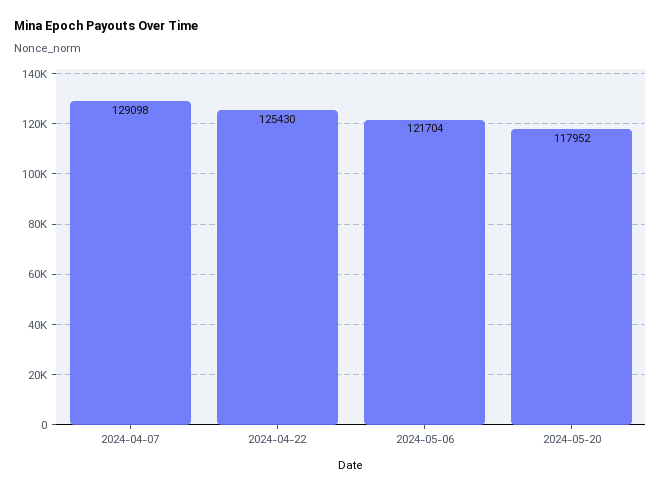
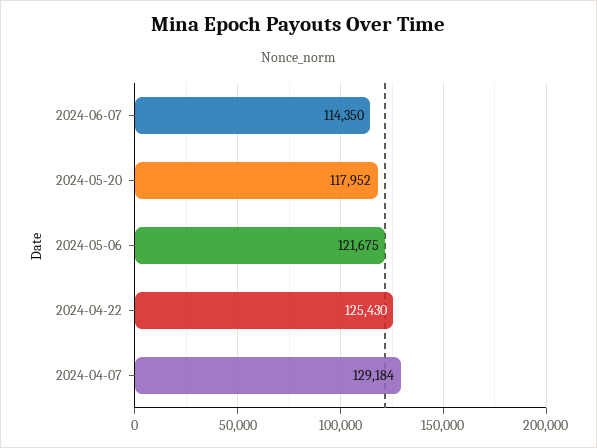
2024-04-07: 129098 -> 129184
2024-05-06: 121704 -> 121675
2024-06-07: none -> 114350

